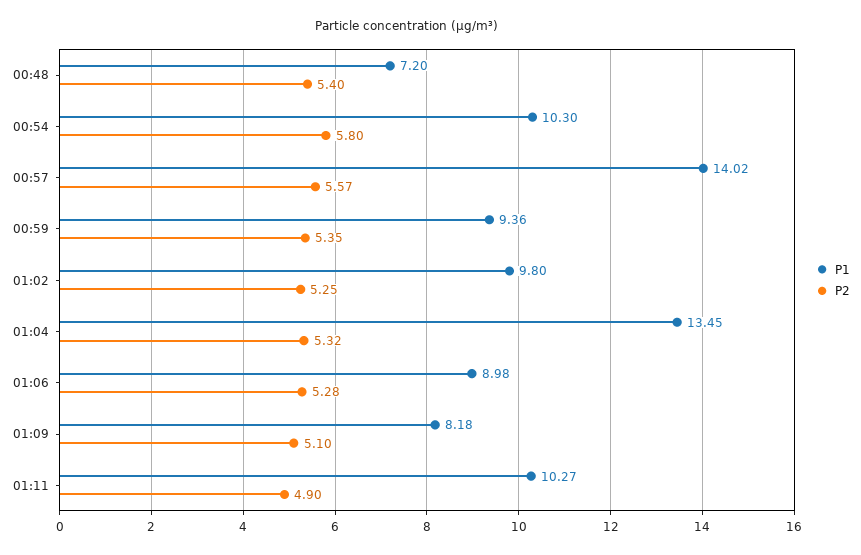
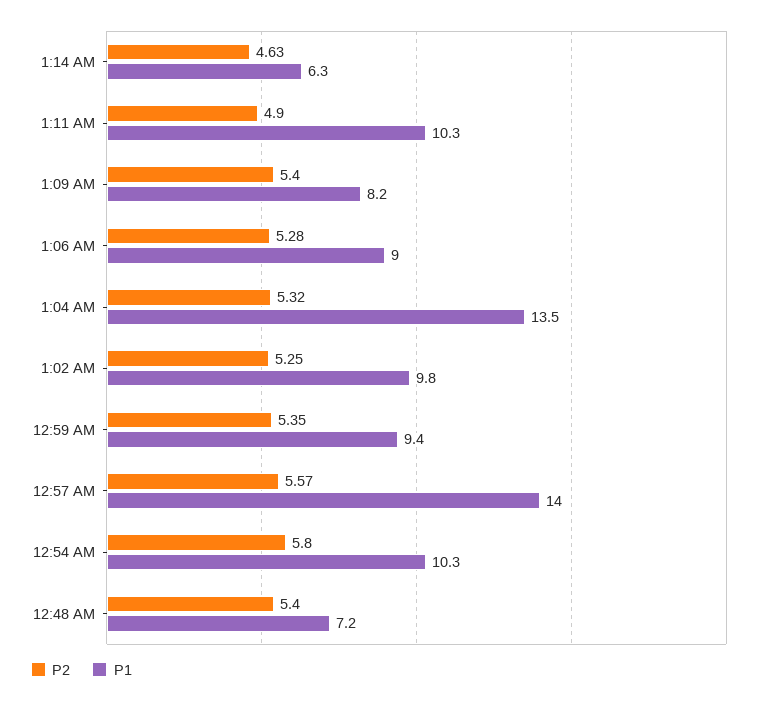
P2, 01:09: 5.1 -> 5.4
P2, 1:14 AM: none -> 4.63
P1, 1:14 AM: none -> 6.3

